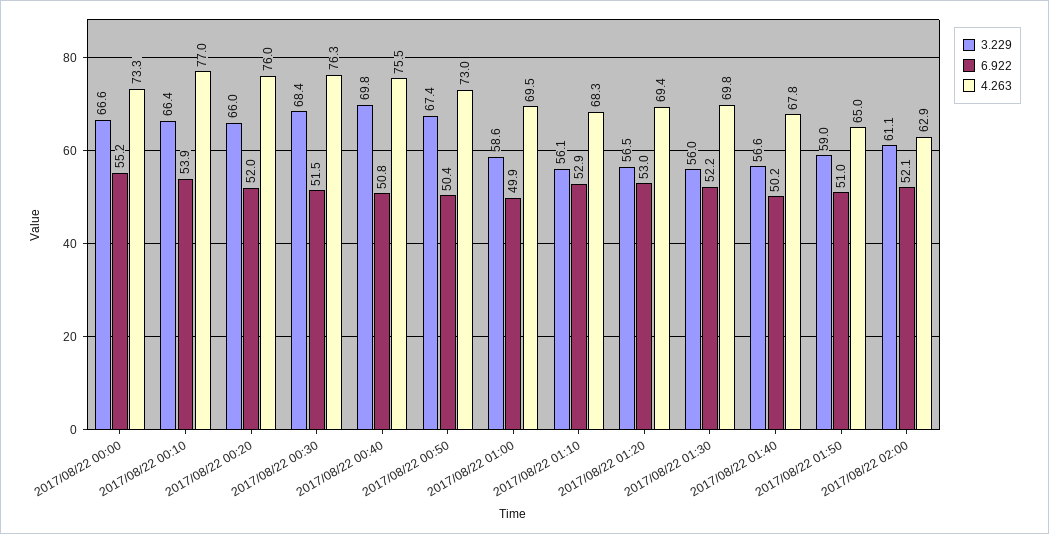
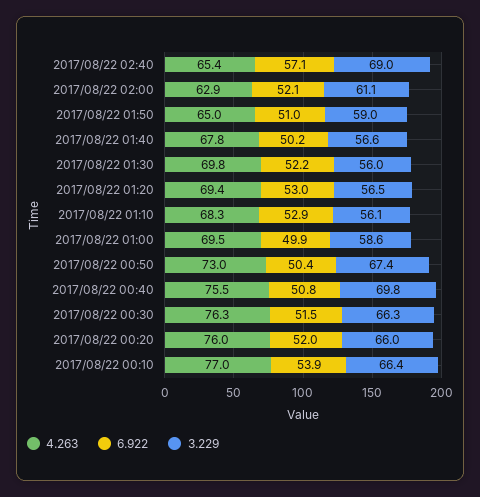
3.229, 2017/08/22 00:00: 66.6 -> none
6.922, 2017/08/22 00:00: 55.2 -> none
4.263, 2017/08/22 00:00: 73.3 -> none
3.229, 2017/08/22 00:30: 68.4 -> 66.3
4.263, 2017/08/22 02:40: none -> 65.4
6.922, 2017/08/22 02:40: none -> 57.1
3.229, 2017/08/22 02:40: none -> 69

